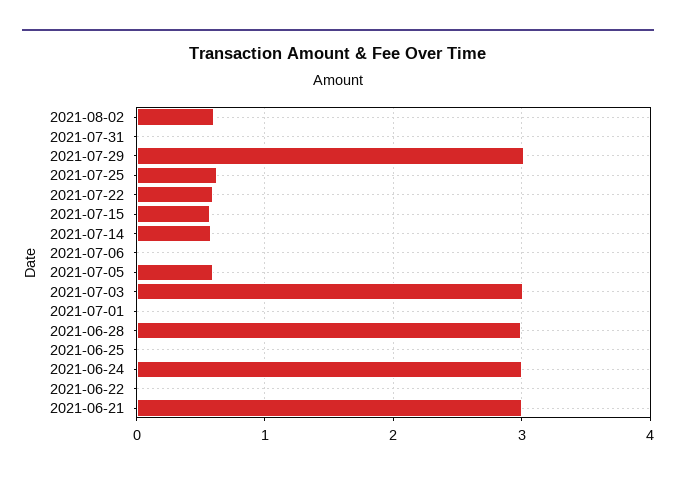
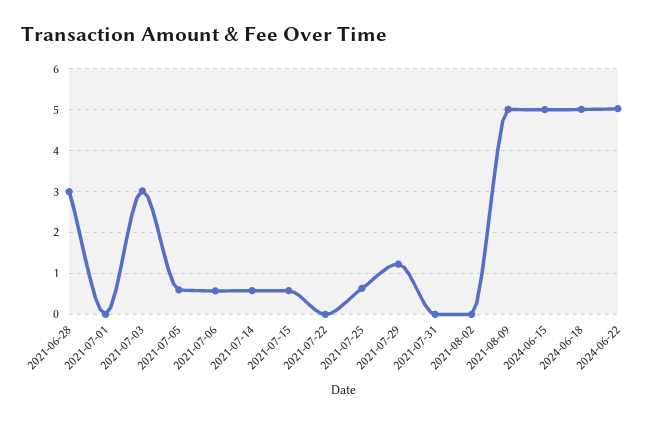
2021-08-02: 0.6 -> 0
2021-07-29: 3 -> 1.2
2021-07-22: 0.6 -> 0
2021-07-06: 0 -> 0.6
2021-06-25: 0 -> none
2021-06-24: 3 -> none
2021-06-22: 0 -> none
2021-06-21: 3 -> none
2021-08-09: none -> 5
2024-06-15: none -> 5
2024-06-18: none -> 5
2024-06-22: none -> 5

